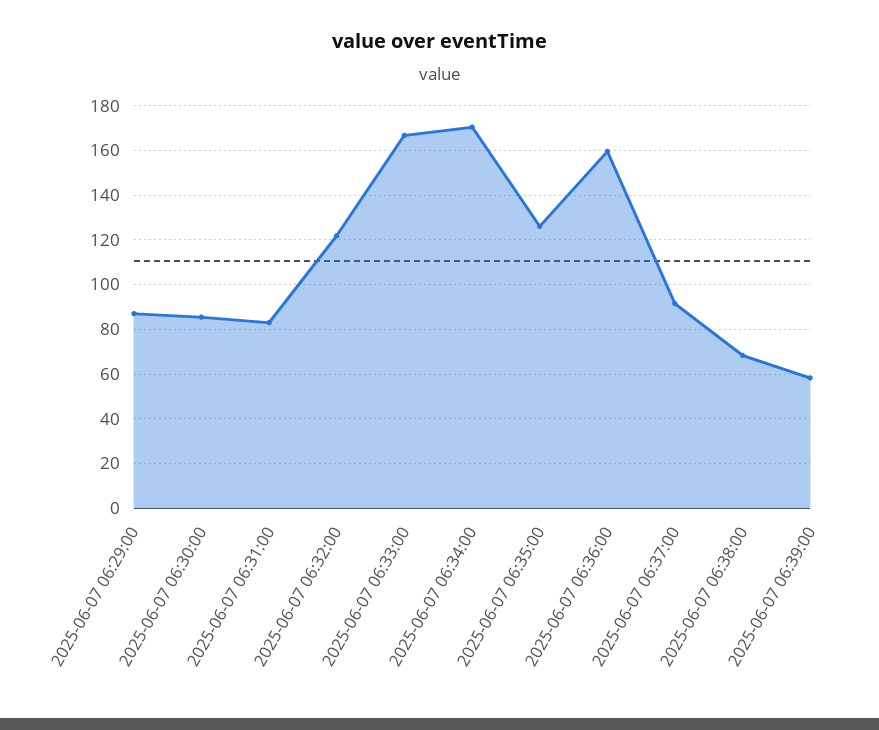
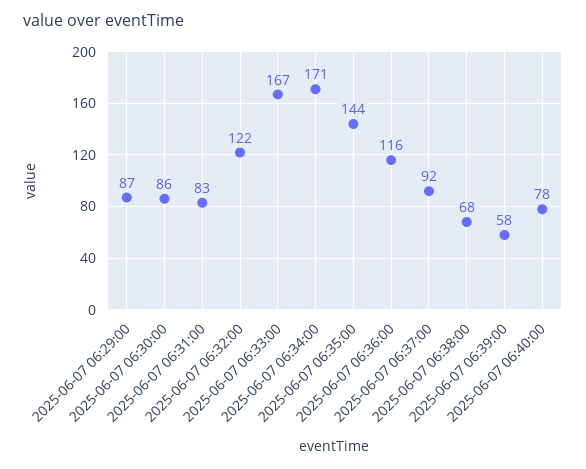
2025-06-07 06:35:00: 125 -> 144
2025-06-07 06:36:00: 160 -> 116
2025-06-07 06:40:00: none -> 78

